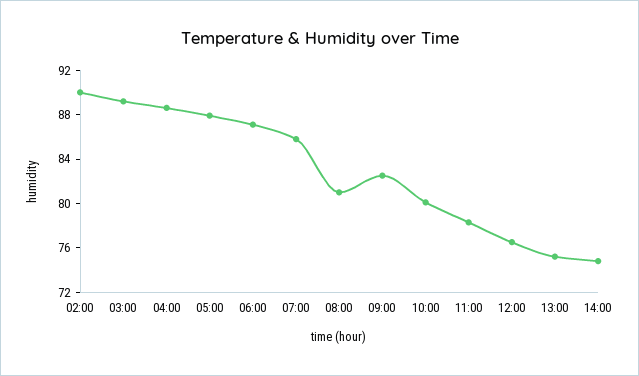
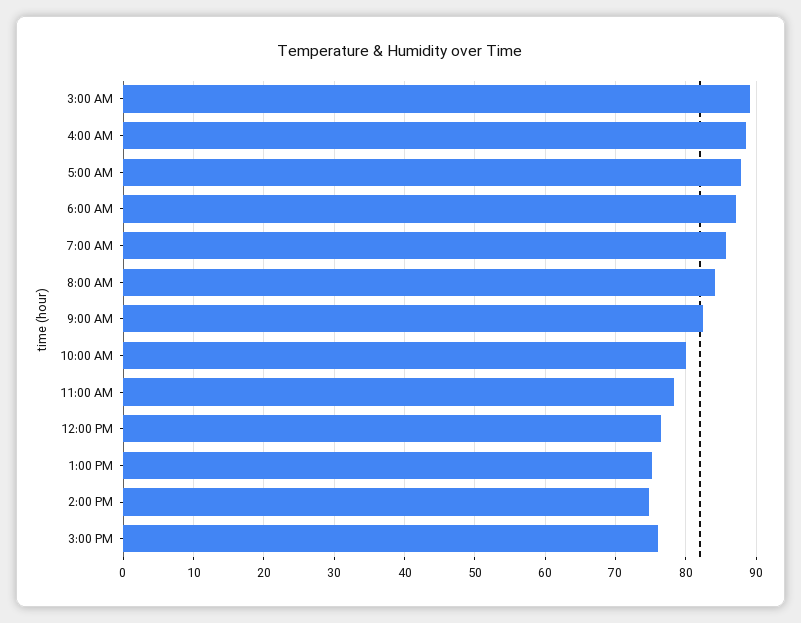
02:00: 90 -> none
08:00: 81 -> 84
3:00 PM: none -> 76

